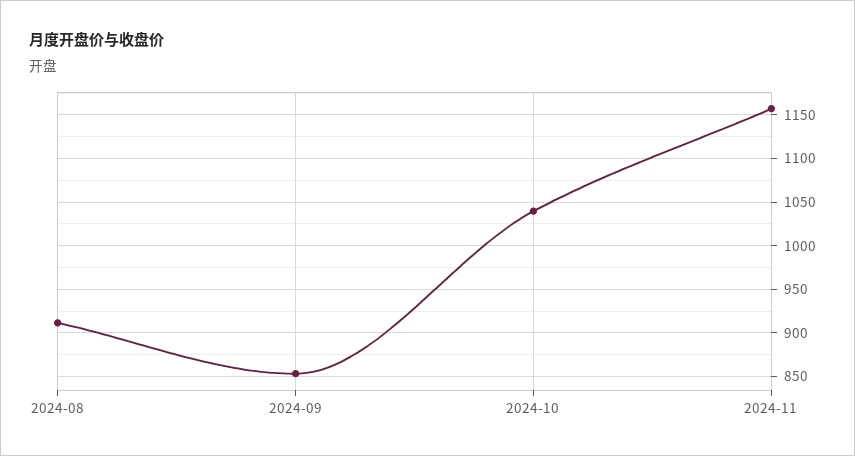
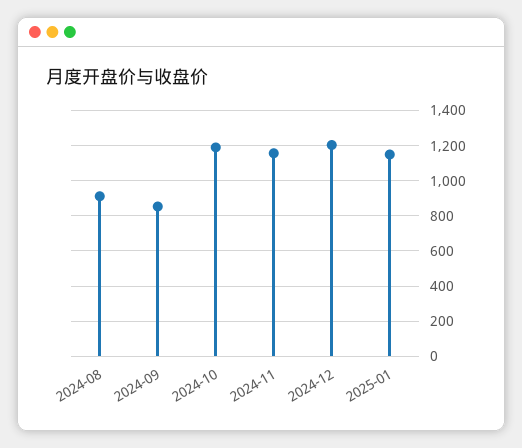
2024-10: 1040 -> 1200
2024-12: none -> 1200
2025-01: none -> 1150

